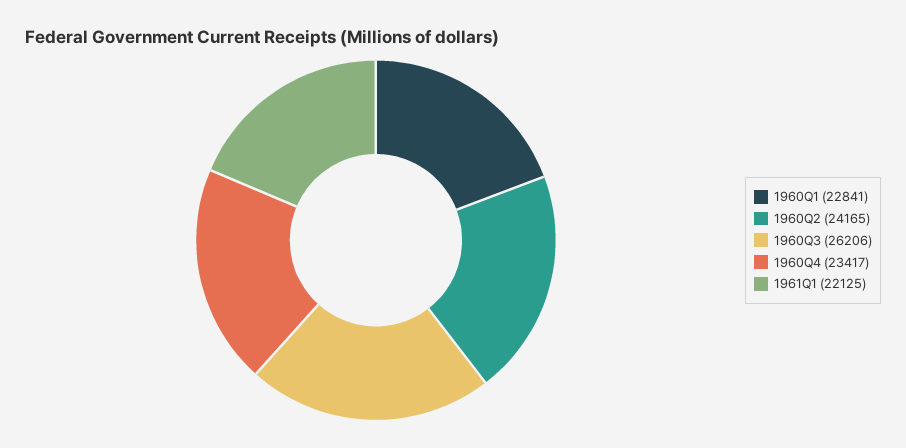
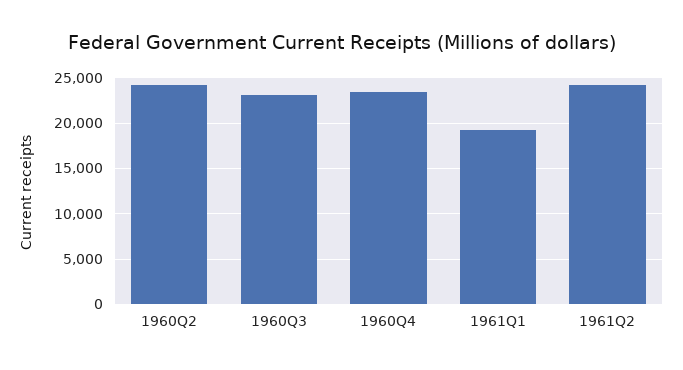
1960Q1: 22841 -> none
1960Q3: 26206 -> 23000
1961Q1: 22125 -> 19000
1961Q2: none -> 24000

